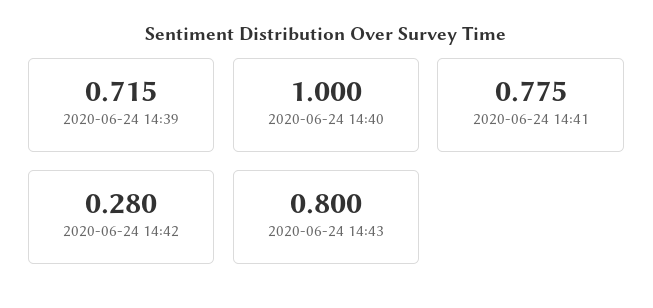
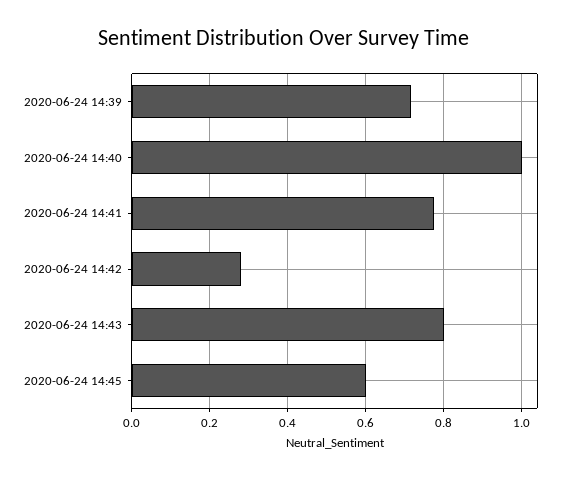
2020-06-24 14:45: none -> 0.6

